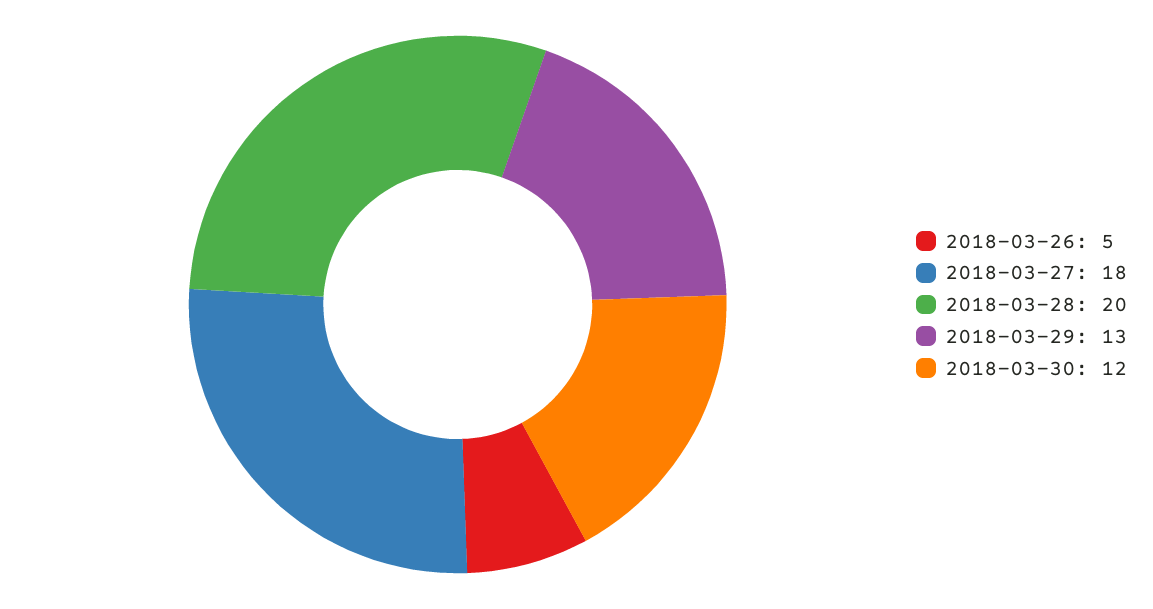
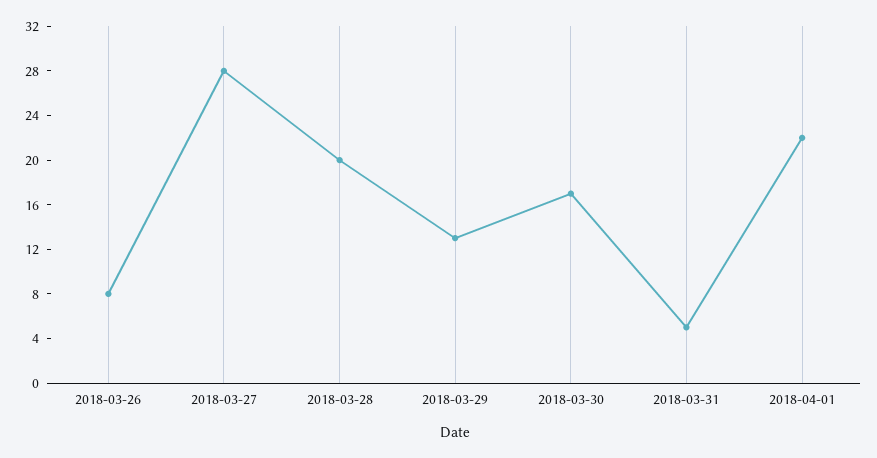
2018-03-26: 5 -> 8
2018-03-27: 18 -> 28
2018-03-30: 12 -> 17
2018-03-31: none -> 5
2018-04-01: none -> 22

